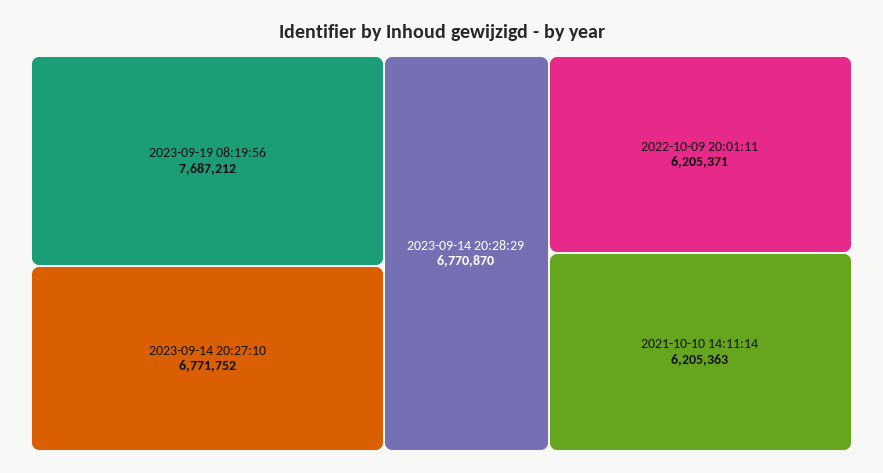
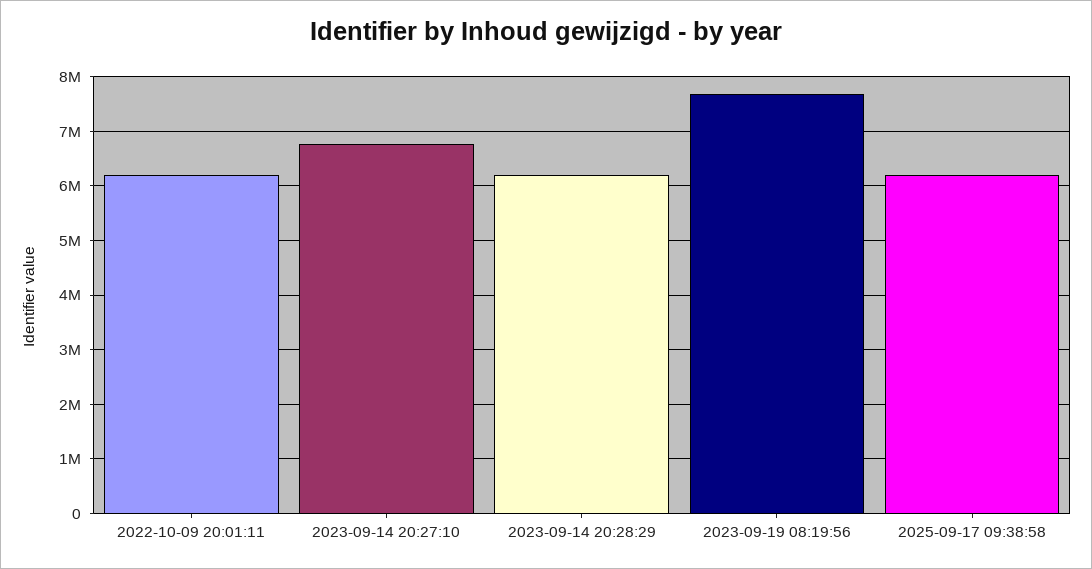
2023-09-14 20:28:29: 6770870 -> 6200000
2021-10-10 14:11:14: 6205363 -> none
2025-09-17 09:38:58: none -> 6200000

